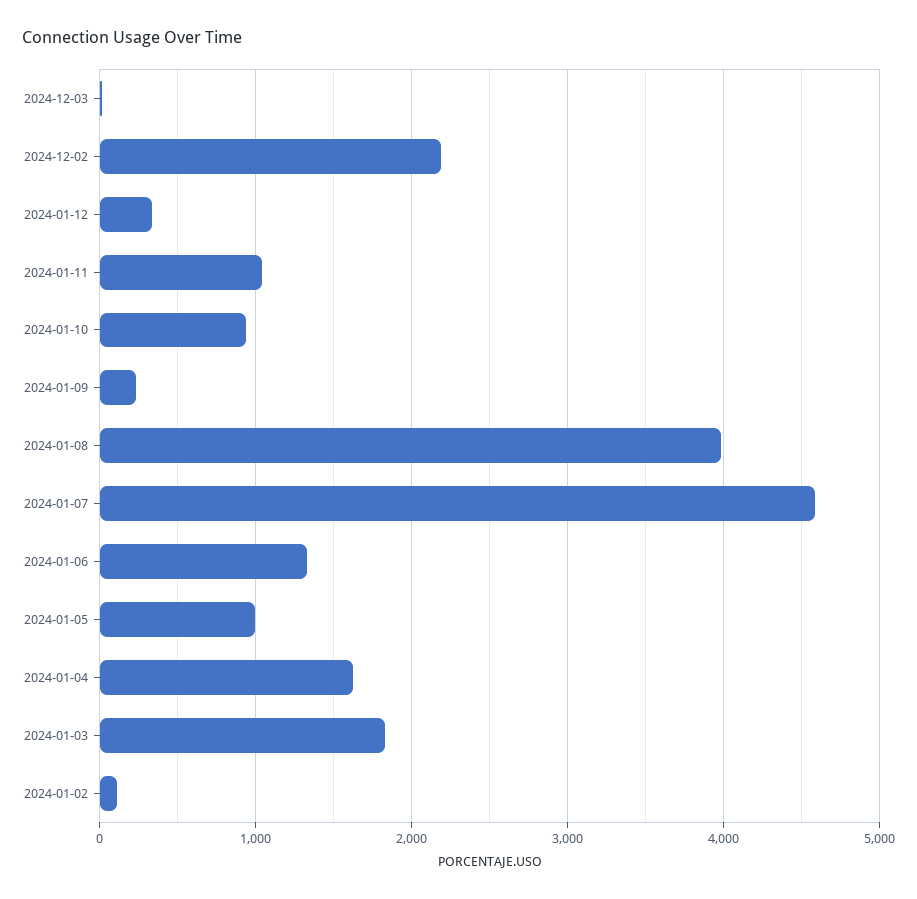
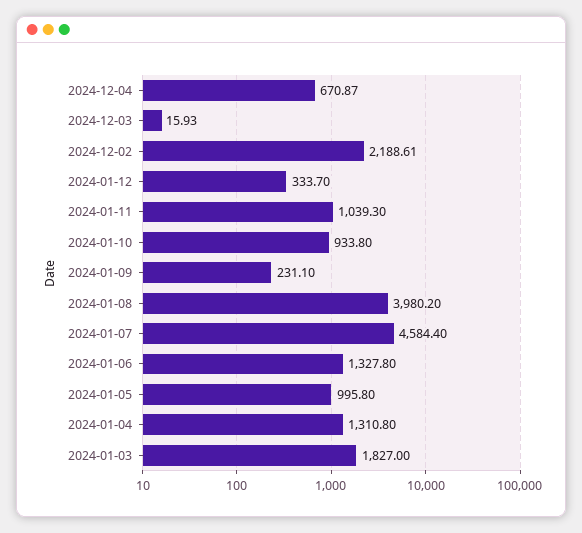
2024-01-04: 1600 -> 1310.8
2024-01-02: 100 -> none
2024-12-04: none -> 670.87

